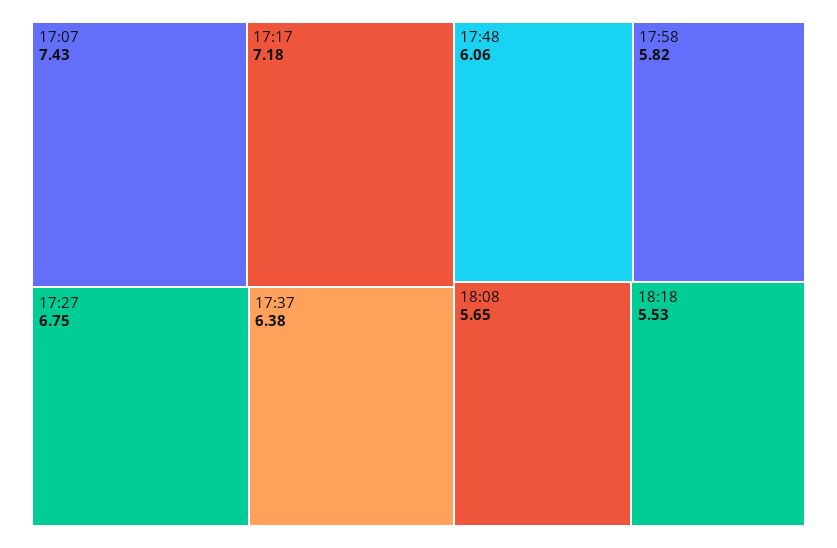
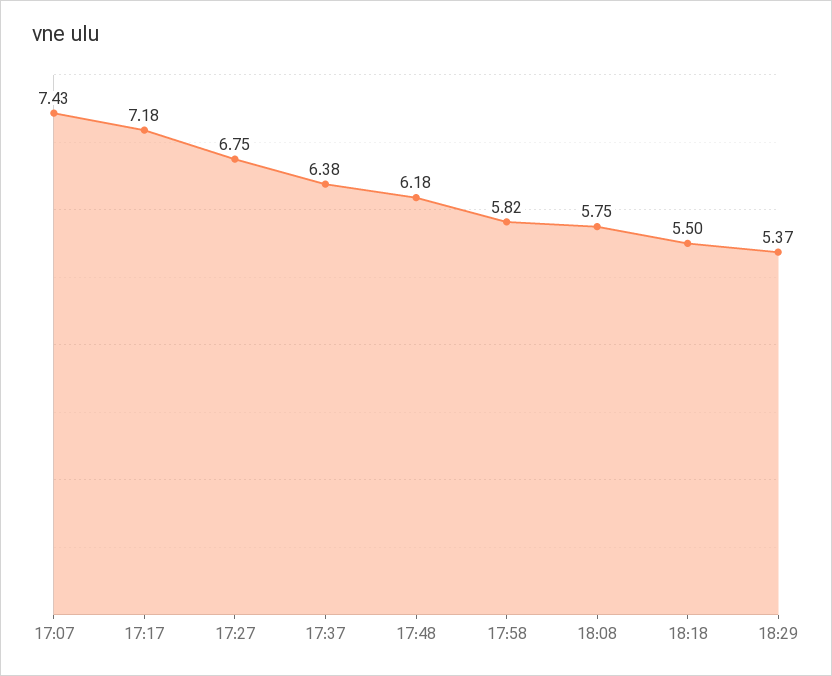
17:48: 6.06 -> 6.18
18:08: 5.65 -> 5.75
18:18: 5.53 -> 5.5
18:29: none -> 5.37

